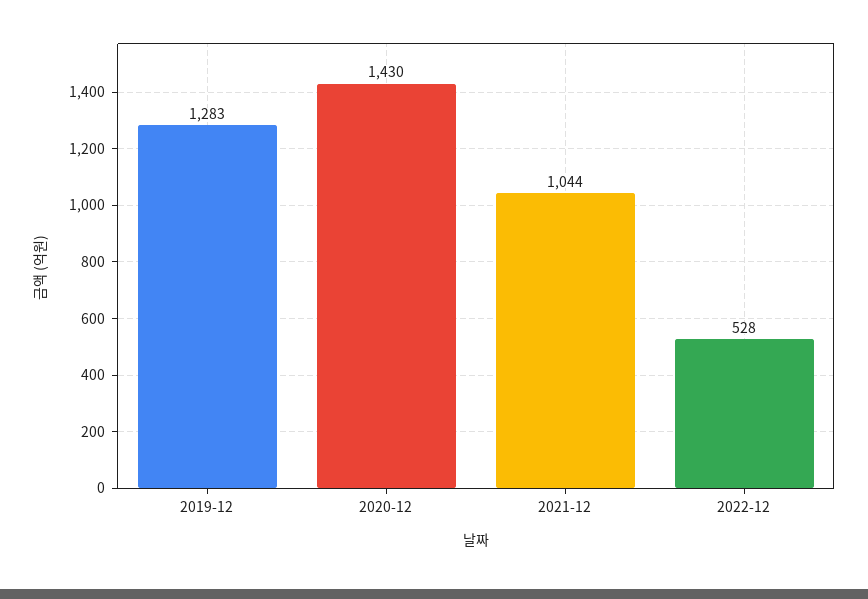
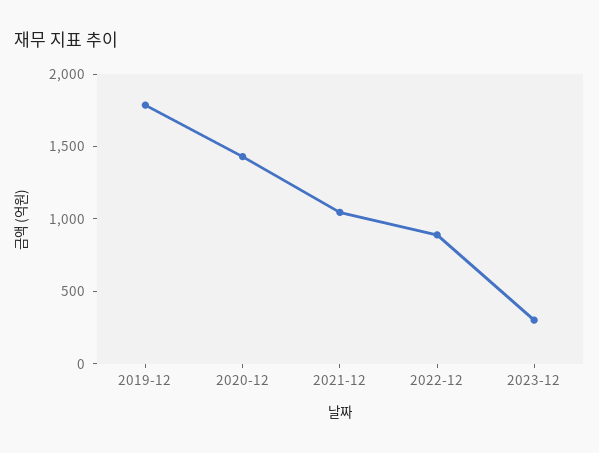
2019-12: 1283 -> 1800
2022-12: 528 -> 900
2023-12: none -> 300

